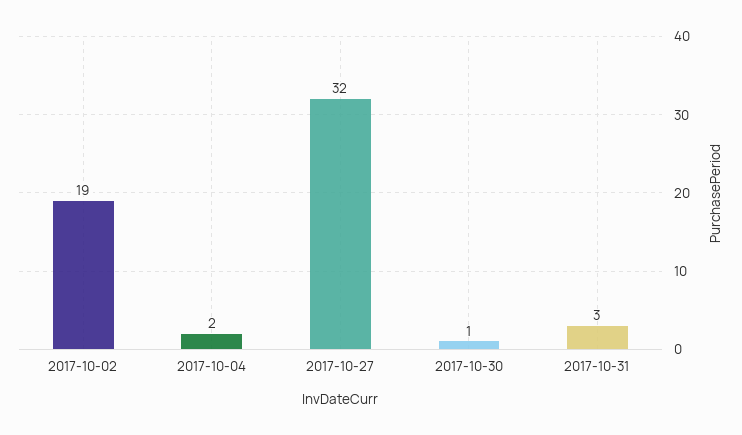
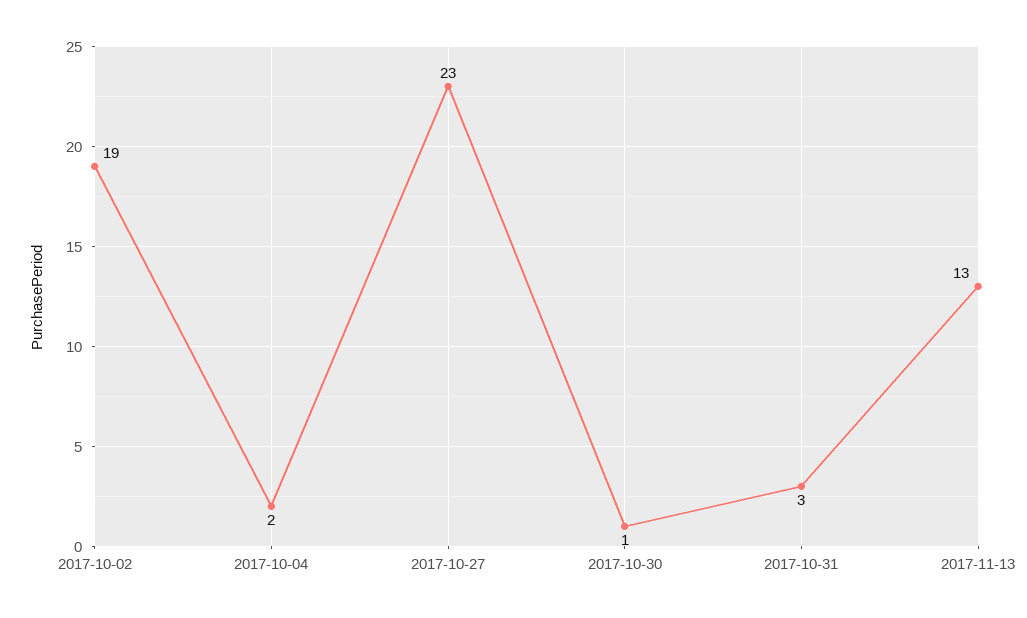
2017-10-27: 32 -> 23
2017-11-13: none -> 13

